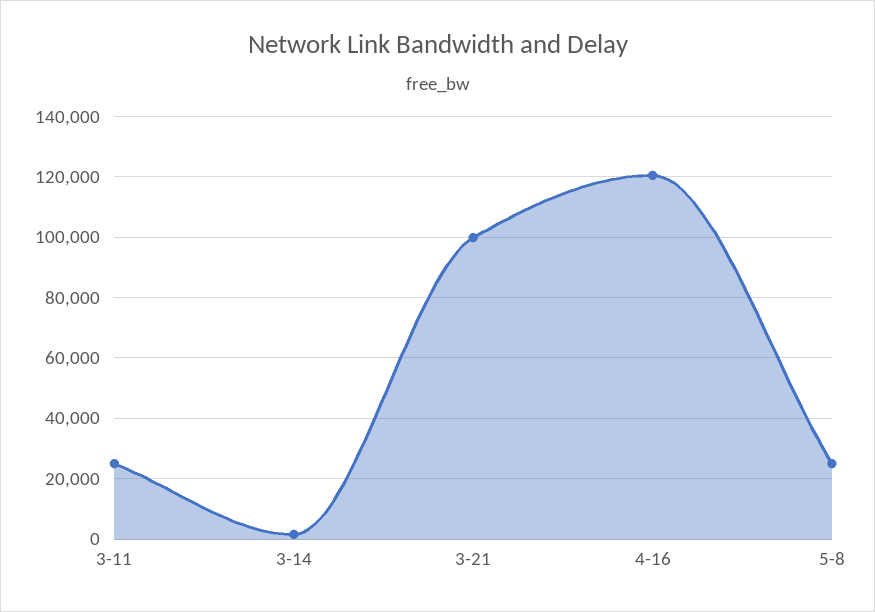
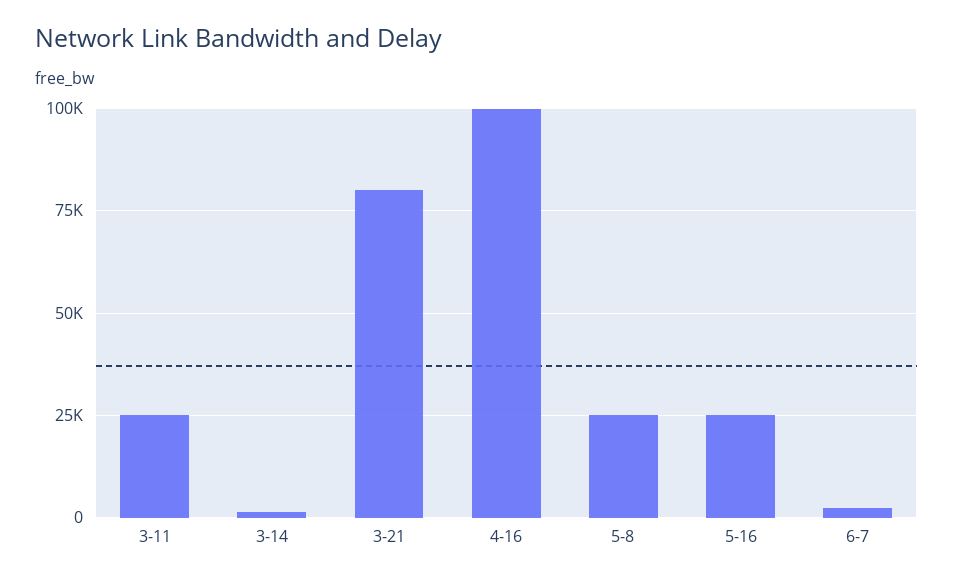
3-21: 100000 -> 80000
4-16: 120000 -> 100000
5-16: none -> 25000
6-7: none -> 2500

